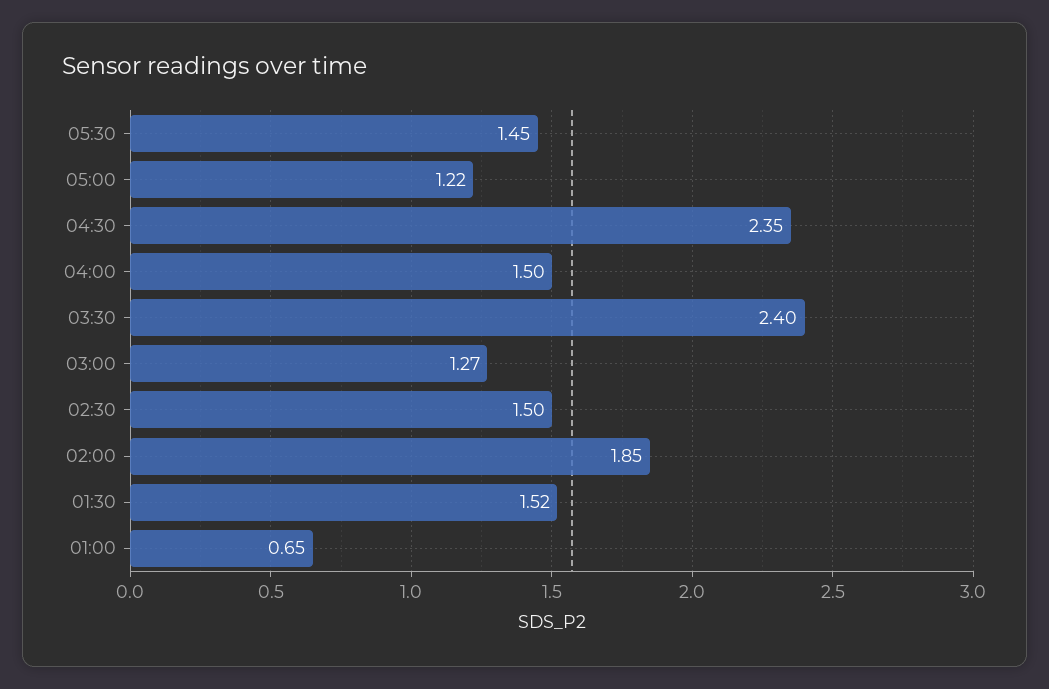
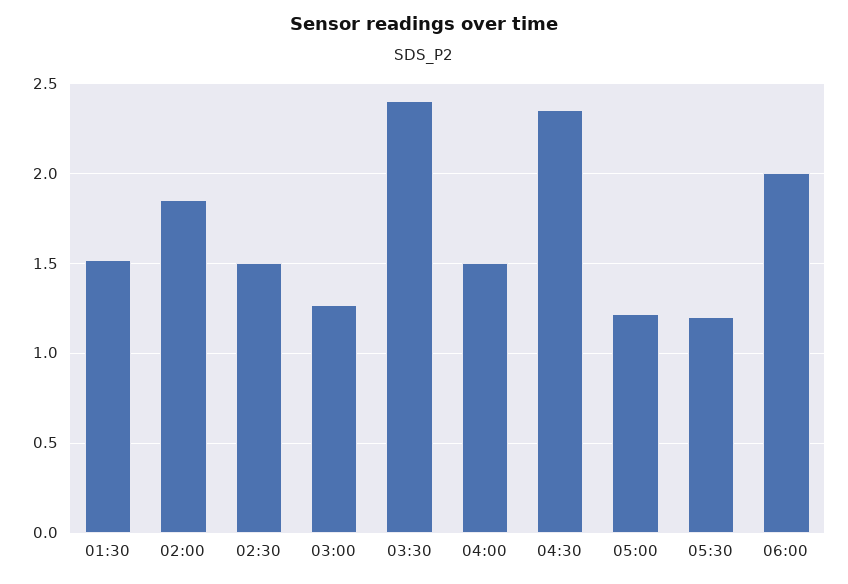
05:30: 1.45 -> 1.2
01:00: 0.65 -> none
06:00: none -> 2

